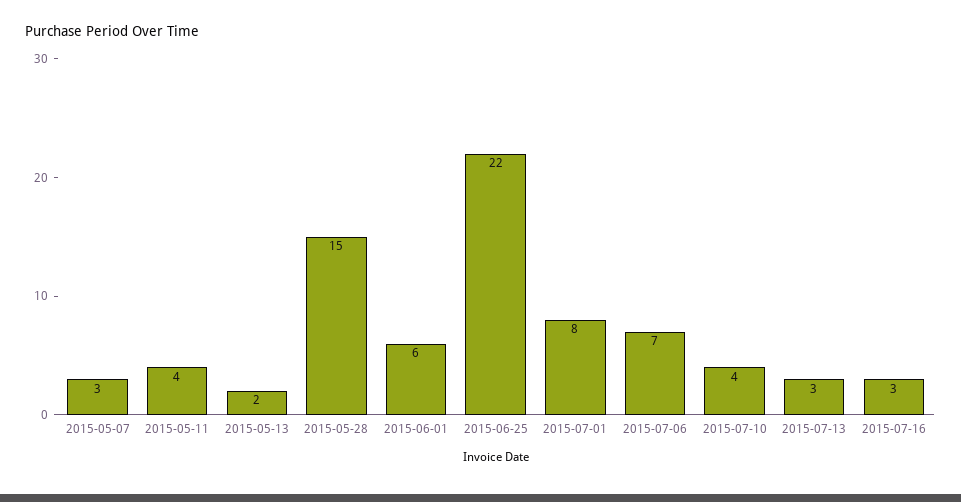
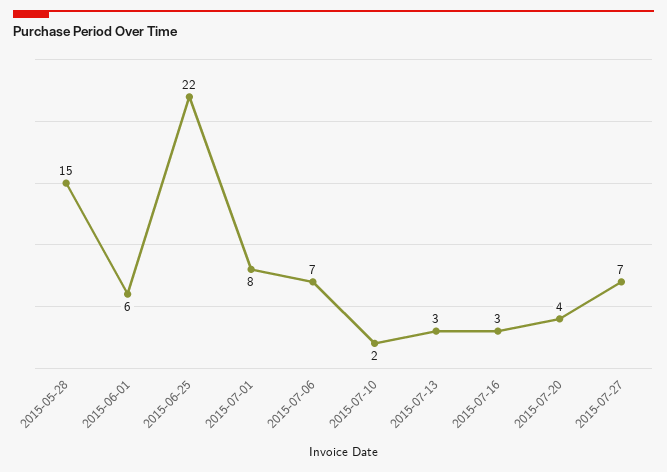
2015-05-07: 3 -> none
2015-05-11: 4 -> none
2015-05-13: 2 -> none
2015-07-10: 4 -> 2
2015-07-20: none -> 4
2015-07-27: none -> 7

